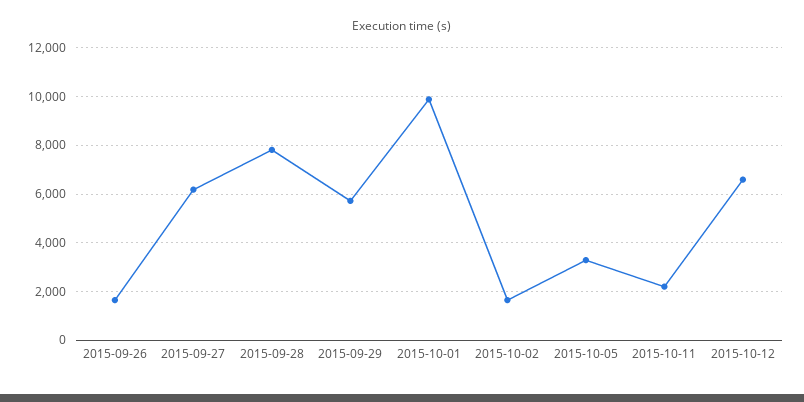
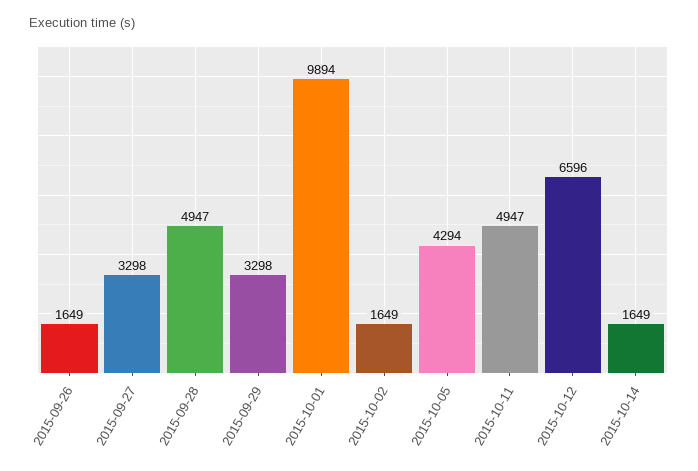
2015-09-27: 6250 -> 3298
2015-09-28: 7750 -> 4947
2015-09-29: 5750 -> 3298
2015-10-05: 3250 -> 4294
2015-10-11: 2250 -> 4947
2015-10-14: none -> 1649

